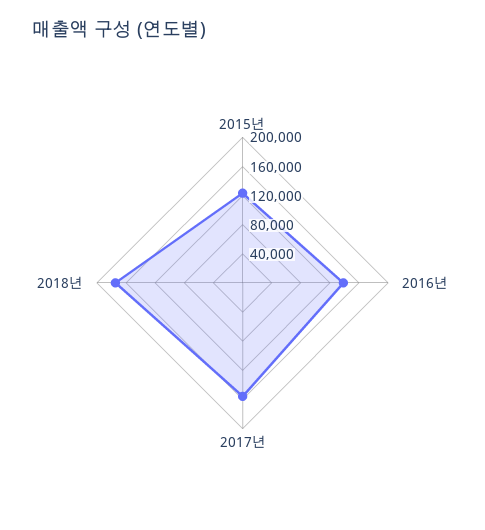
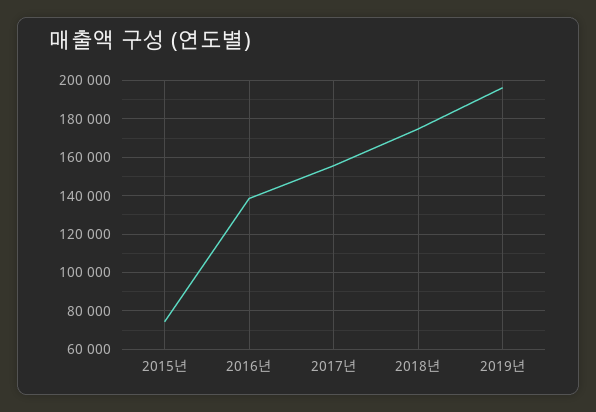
2015년: 120000 -> 75000
2019년: none -> 195000

